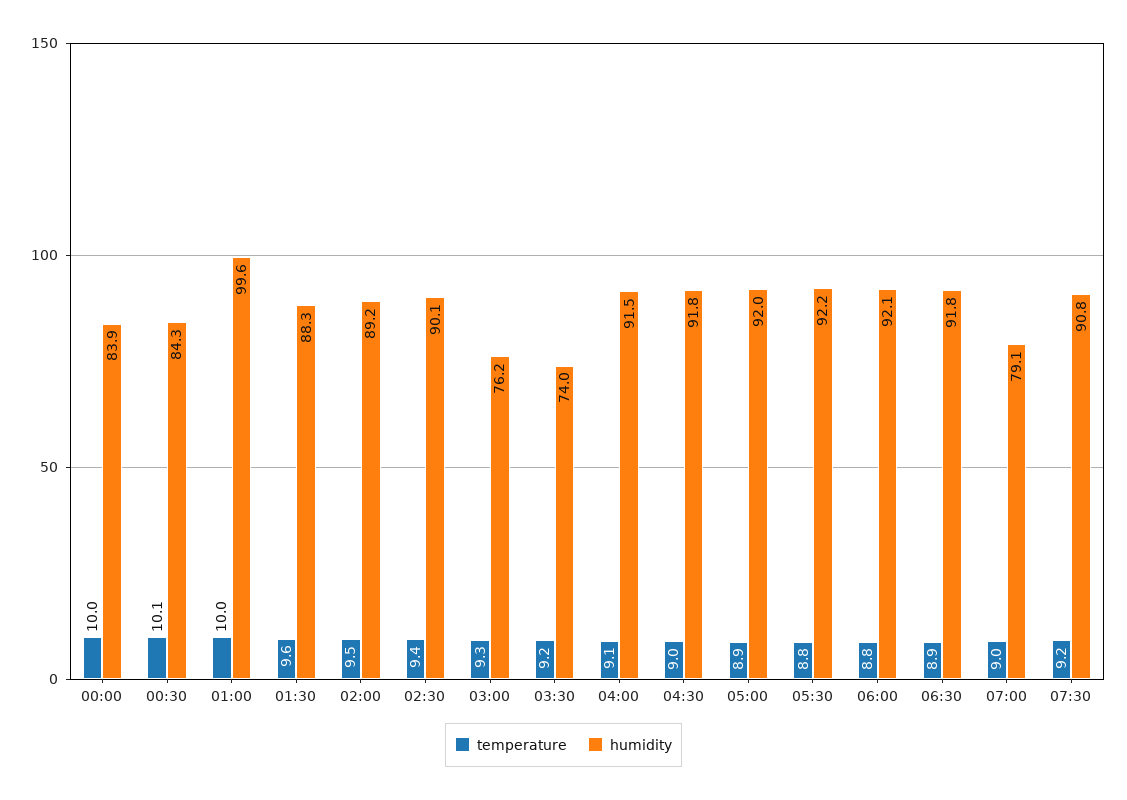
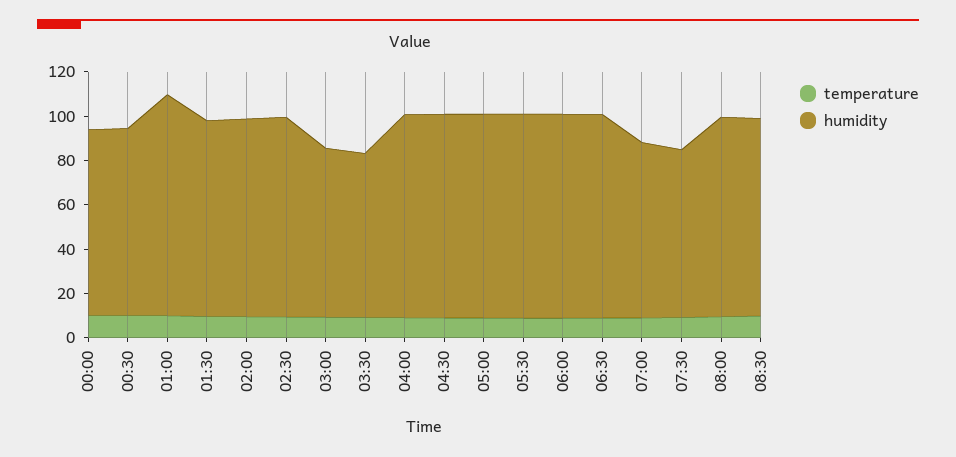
humidity, 07:30: 90.8 -> 75
temperature, 08:00: none -> 10
humidity, 08:00: none -> 90
temperature, 08:30: none -> 10
humidity, 08:30: none -> 90

